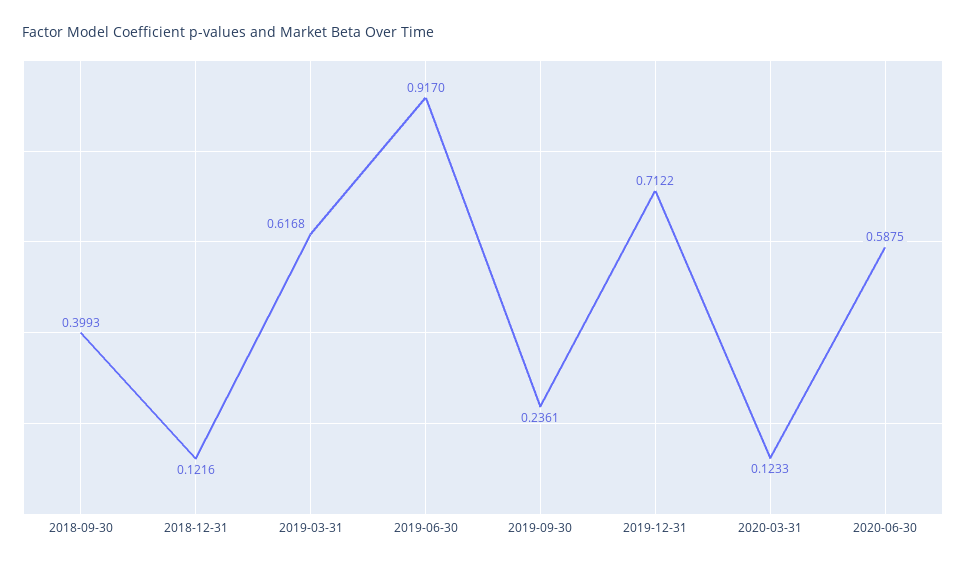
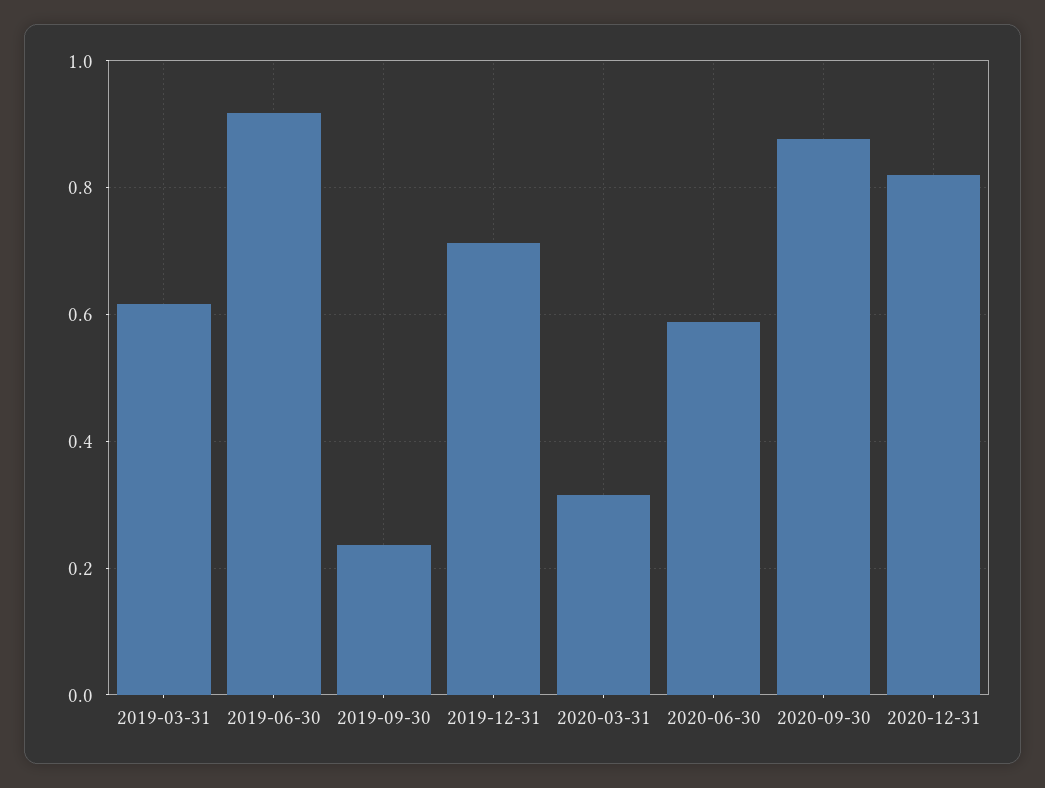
2018-09-30: 0.3993 -> none
2018-12-31: 0.1216 -> none
2020-03-31: 0.1233 -> 0.32
2020-09-30: none -> 0.88
2020-12-31: none -> 0.82

